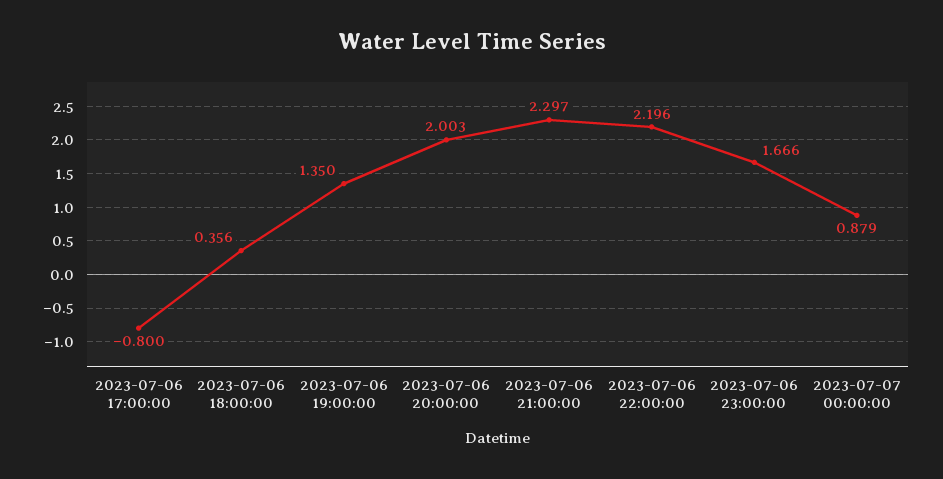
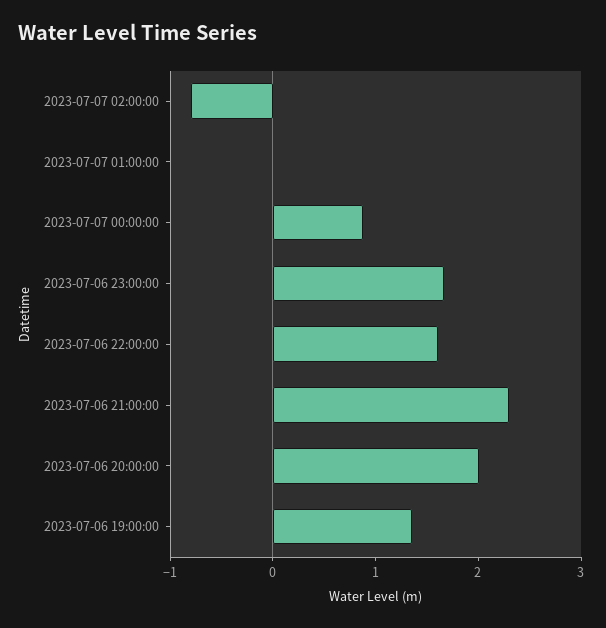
2023-07-06 17:00:00: -0.8 -> none
2023-07-06 18:00:00: 0.356 -> none
2023-07-06 22:00:00: 2.196 -> 1.6
2023-07-07 02:00:00: none -> -0.8
2023-07-07 01:00:00: none -> 0

